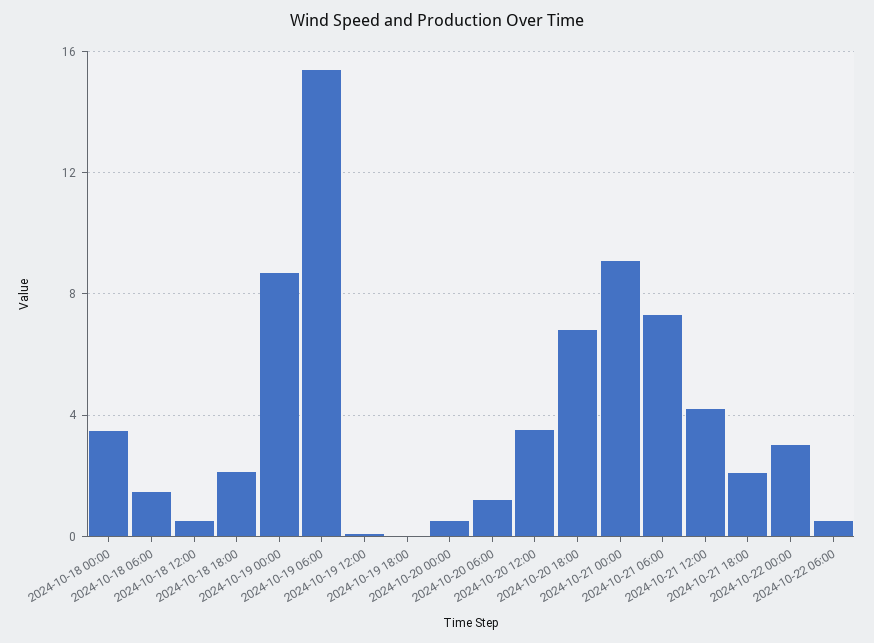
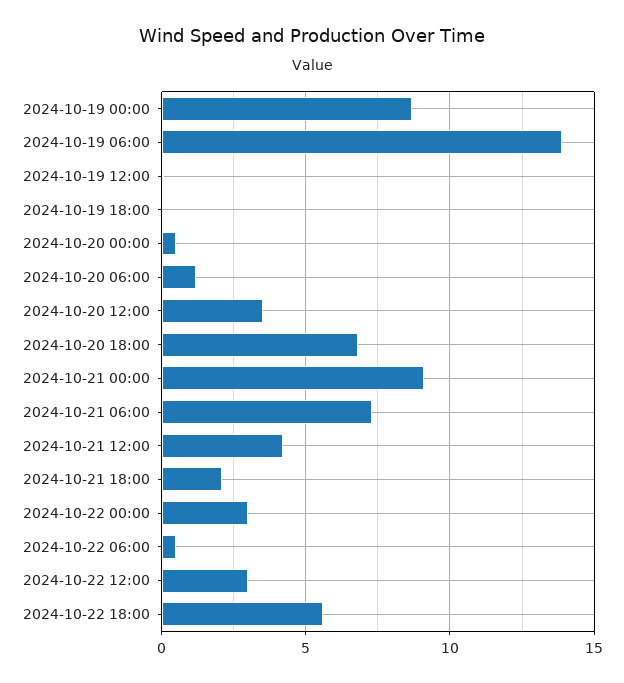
2024-10-18 00:00: 3.5 -> none
2024-10-18 06:00: 1.5 -> none
2024-10-18 12:00: 0.5 -> none
2024-10-18 18:00: 2 -> none
2024-10-19 06:00: 15.5 -> 14
2024-10-22 12:00: none -> 3
2024-10-22 18:00: none -> 5.5

